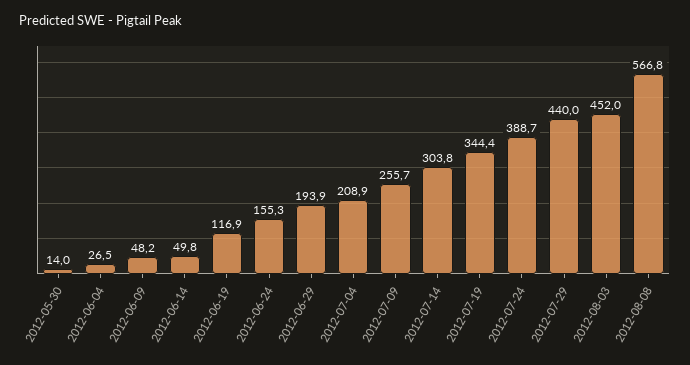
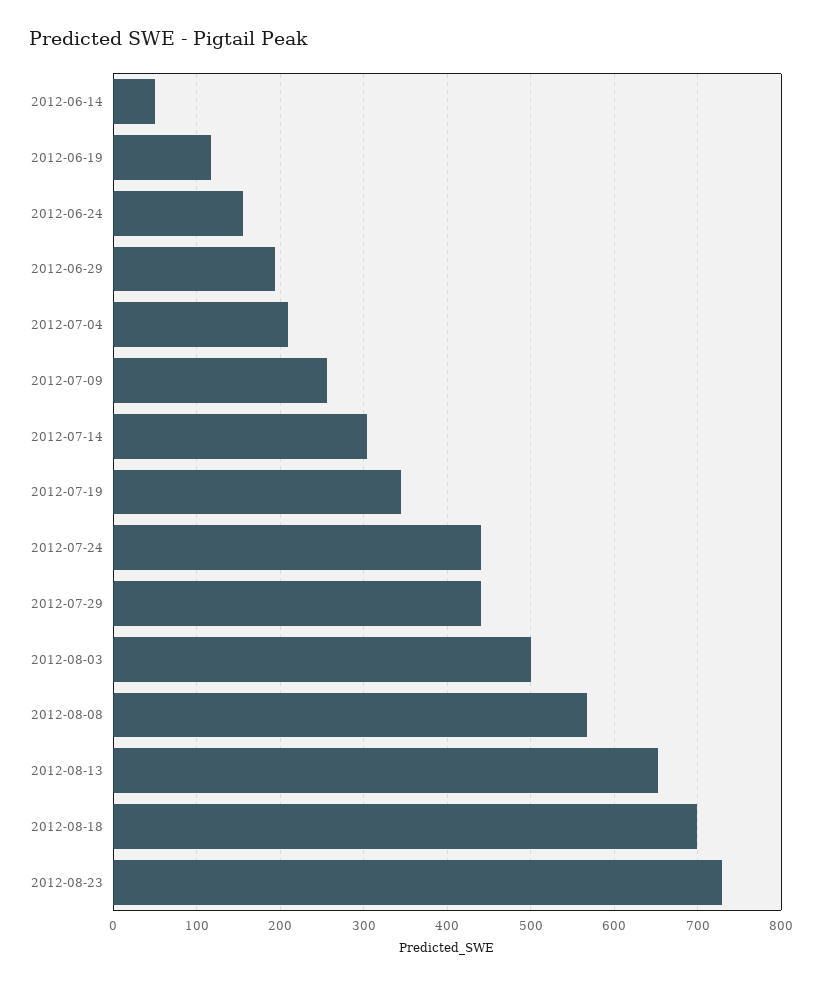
2012-05-30: 14 -> none
2012-06-04: 26.5 -> none
2012-06-09: 48.2 -> none
2012-07-24: 388.7 -> 440
2012-08-03: 452 -> 500
2012-08-13: none -> 650
2012-08-18: none -> 700
2012-08-23: none -> 730

